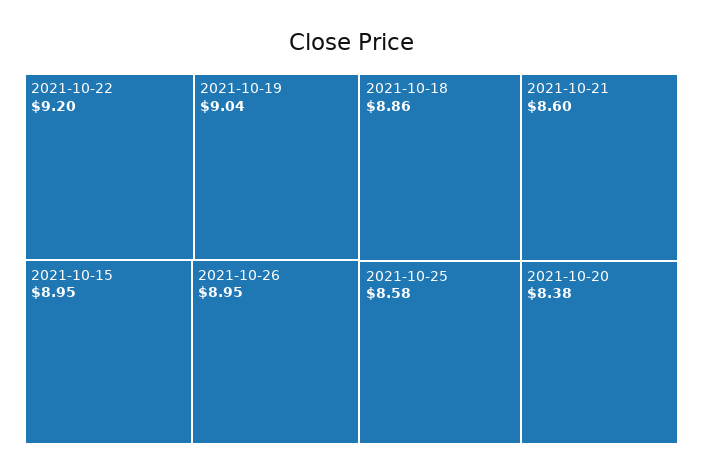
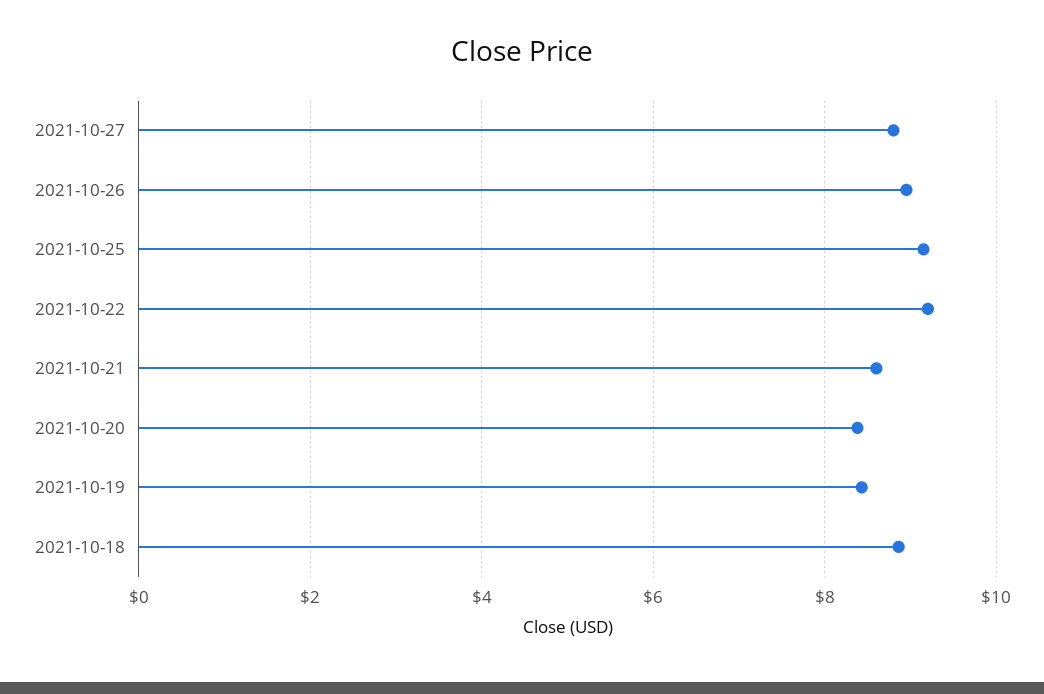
2021-10-19: 9.04 -> 8.4
2021-10-15: 8.95 -> none
2021-10-25: 8.58 -> 9.2
2021-10-27: none -> 8.8

